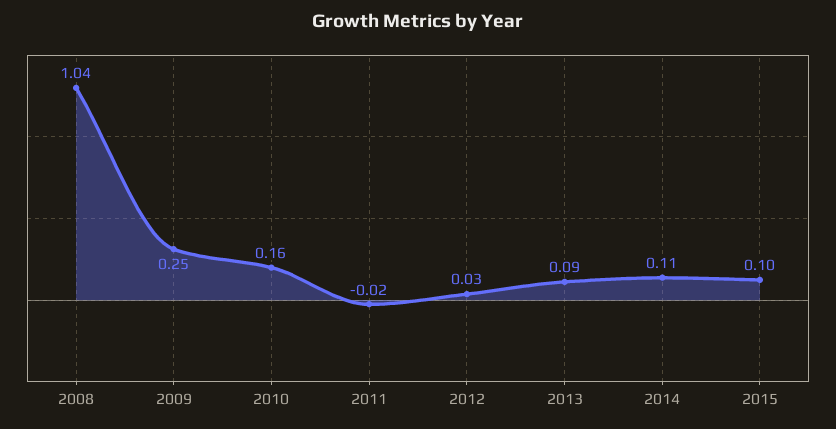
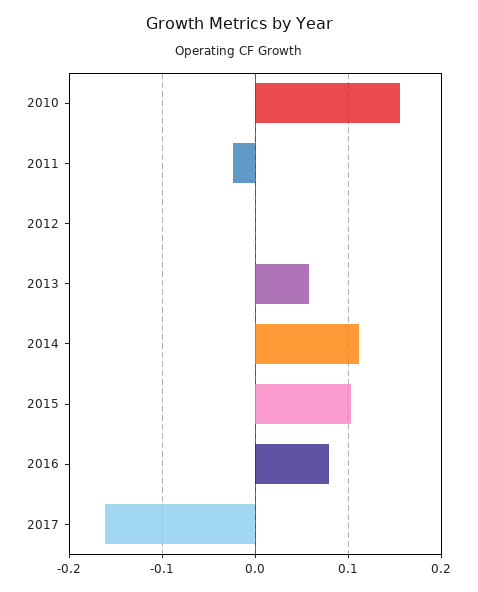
2008: 1.04 -> none
2009: 0.25 -> none
2012: 0.03 -> 0
2013: 0.09 -> 0.06
2016: none -> 0.08
2017: none -> -0.16

